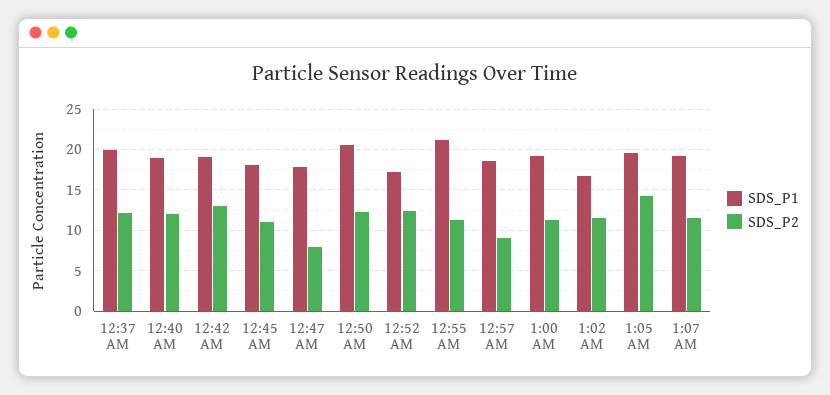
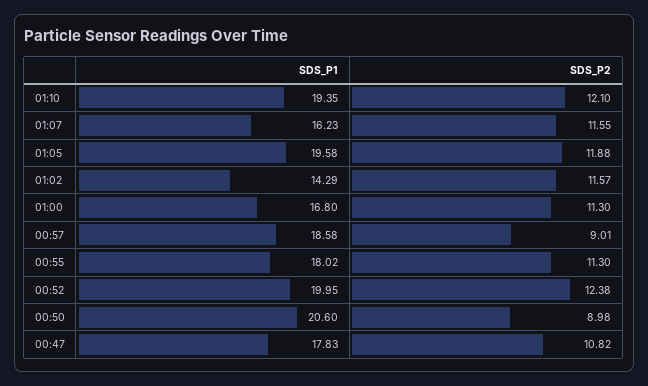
SDS_P1, 12:37 AM: 20 -> none
SDS_P2, 12:37 AM: 12 -> none
SDS_P1, 12:40 AM: 19 -> none
SDS_P2, 12:40 AM: 12 -> none
SDS_P1, 12:42 AM: 19 -> none
SDS_P2, 12:42 AM: 13 -> none
SDS_P1, 12:45 AM: 18 -> none
SDS_P2, 12:45 AM: 11 -> none
SDS_P2, 12:47 AM: 8 -> 10.82
SDS_P2, 12:50 AM: 12 -> 8.98
SDS_P1, 12:52 AM: 17 -> 19.95
SDS_P1, 12:55 AM: 21 -> 18.02
SDS_P1, 1:00 AM: 19 -> 16.8
SDS_P1, 1:02 AM: 17 -> 14.29
SDS_P2, 1:05 AM: 14 -> 11.88
SDS_P1, 1:07 AM: 19 -> 16.23
SDS_P1, 01:10: none -> 19.35
SDS_P2, 01:10: none -> 12.1

